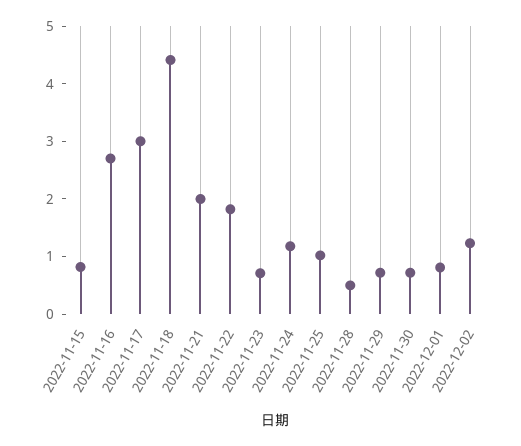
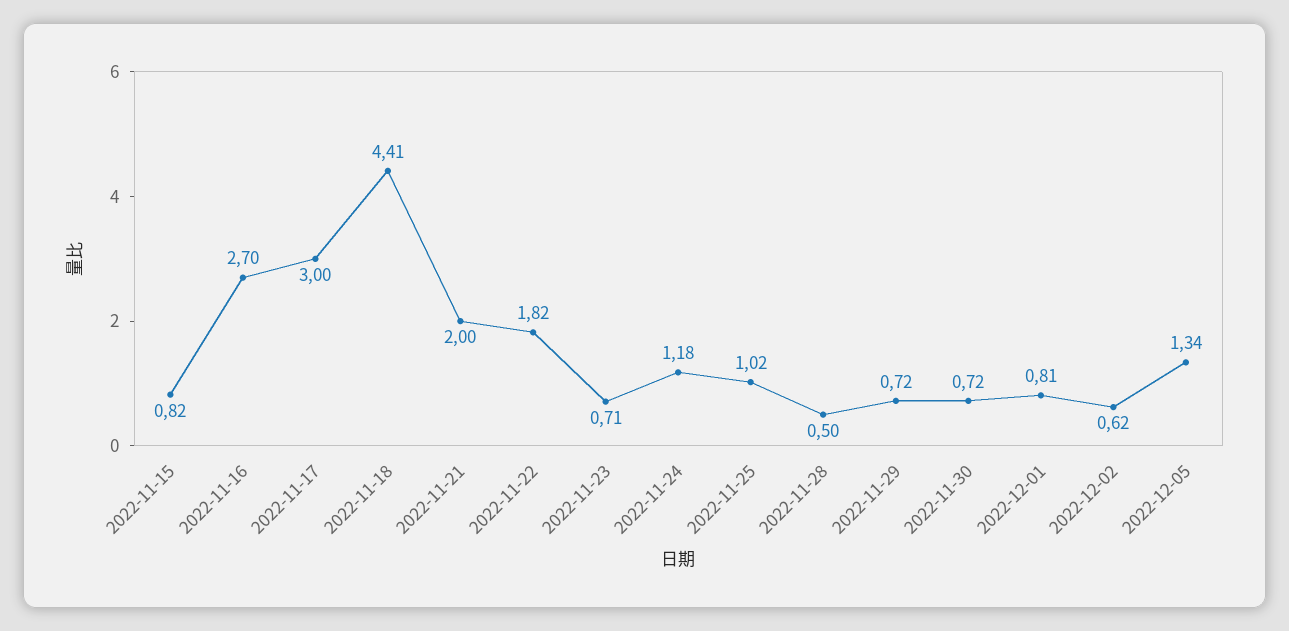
2022-12-02: 1.2 -> 0.62
2022-12-05: none -> 1.34

